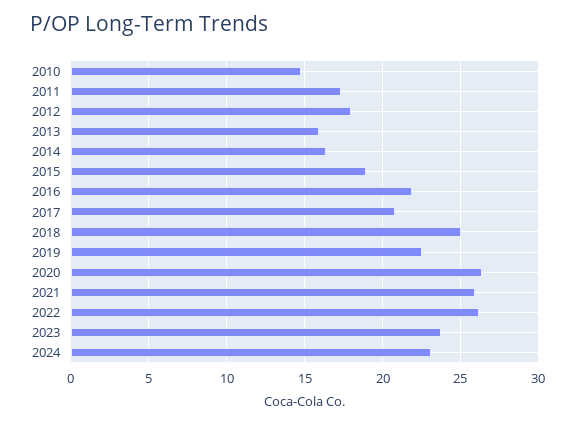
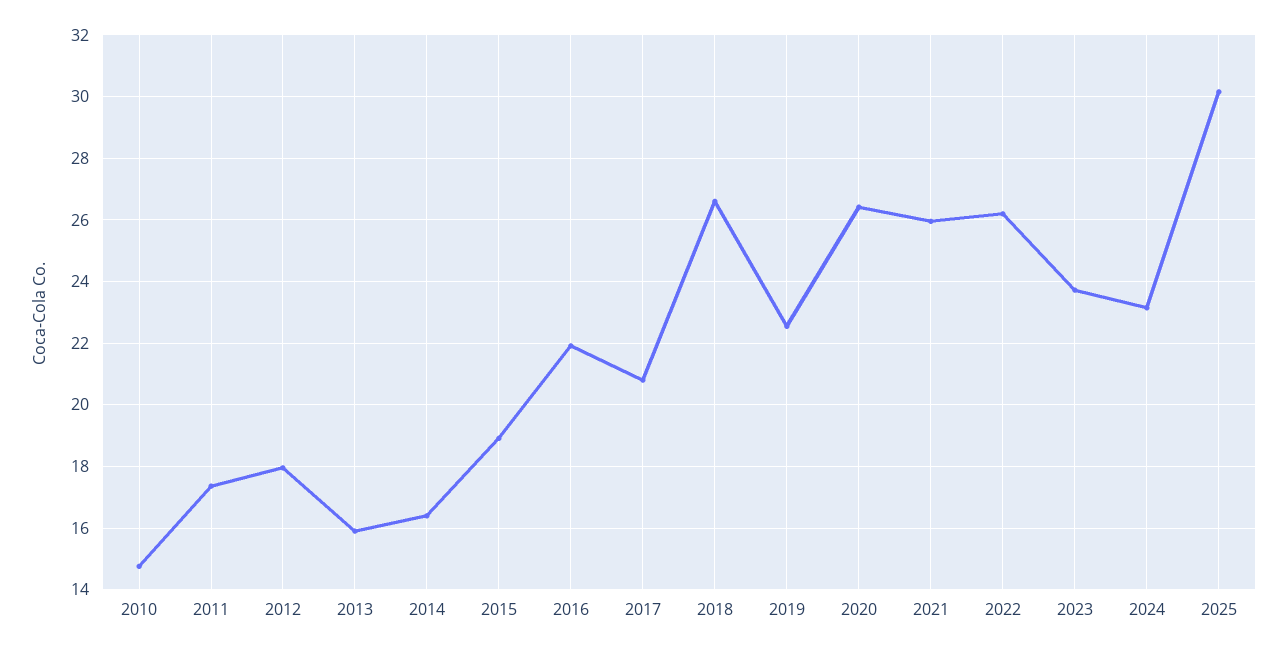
2018: 25 -> 26.6
2025: none -> 30.2

